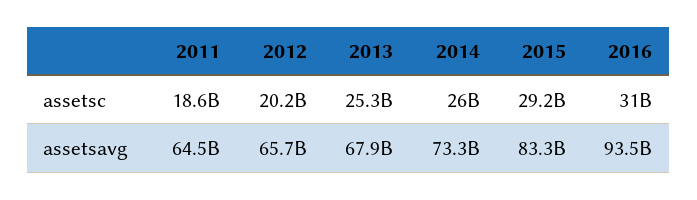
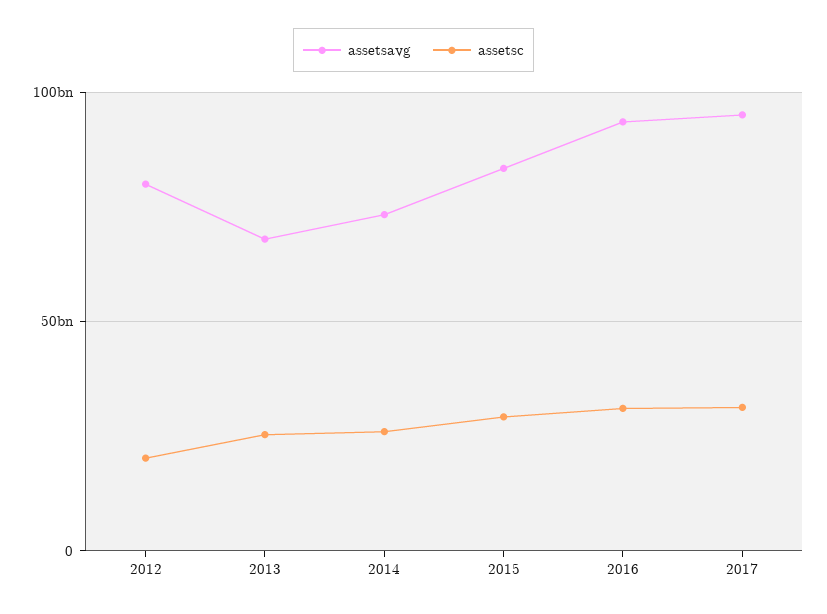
assetsc, 2011: 18600000000 -> none
assetsavg, 2011: 64500000000 -> none
assetsavg, 2012: 65700000000 -> 80000000000
assetsavg, 2017: none -> 95000000000
assetsc, 2017: none -> 30000000000

